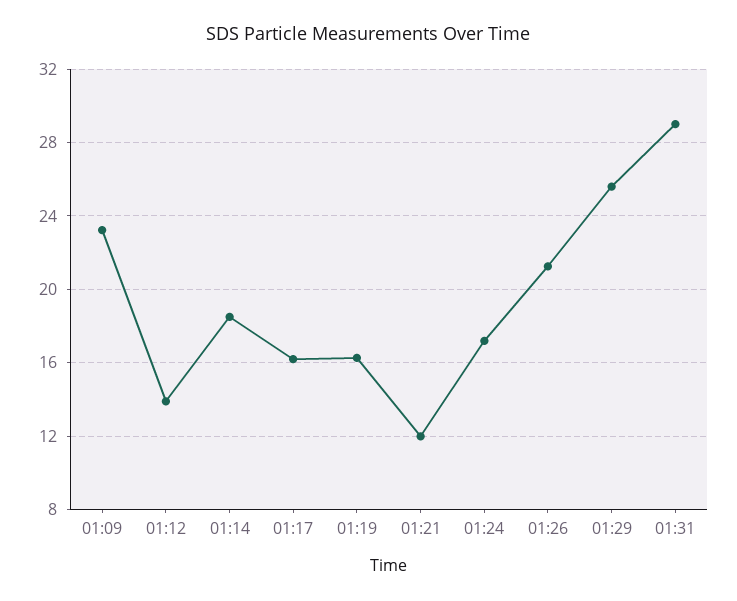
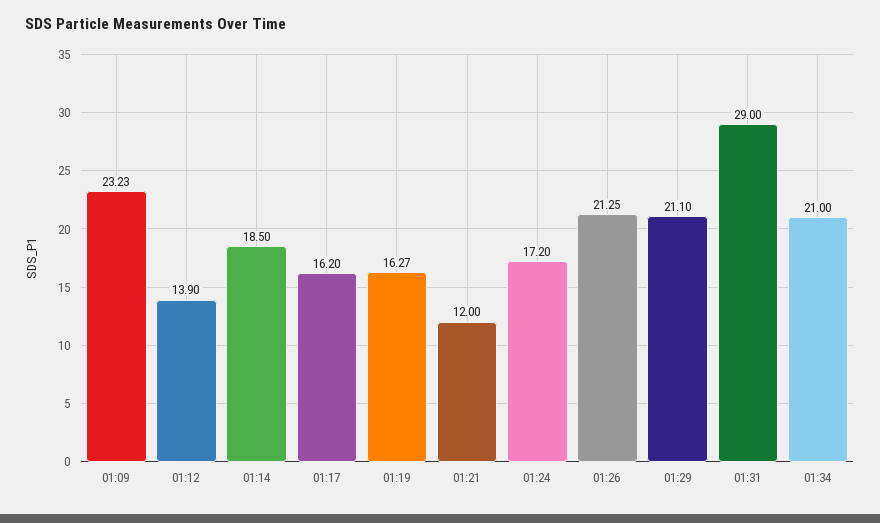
01:29: 25.5 -> 21.1
01:34: none -> 21

